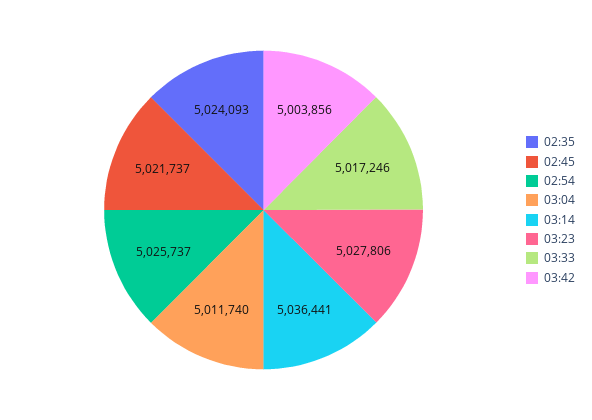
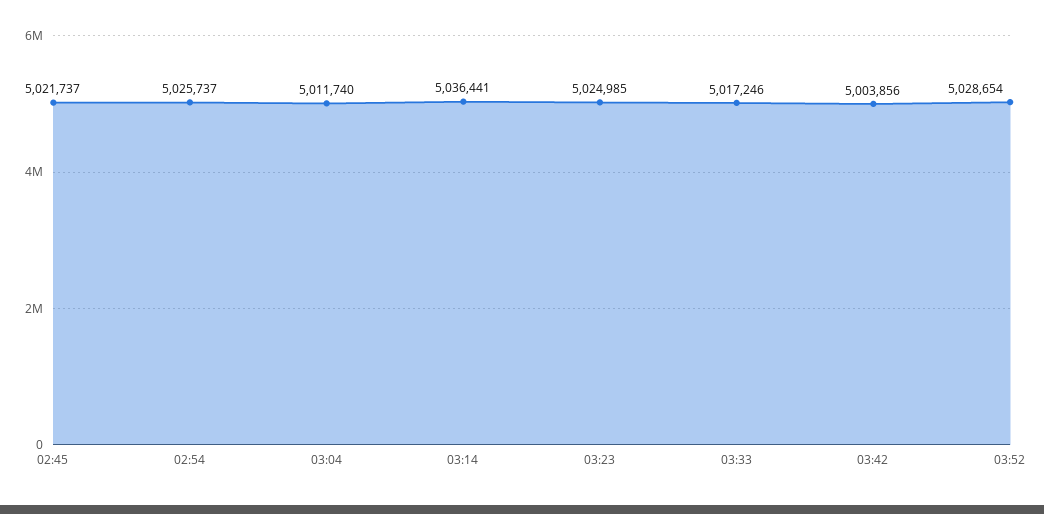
02:35: 5024093 -> none
03:23: 5027806 -> 5024985
03:52: none -> 5028654

